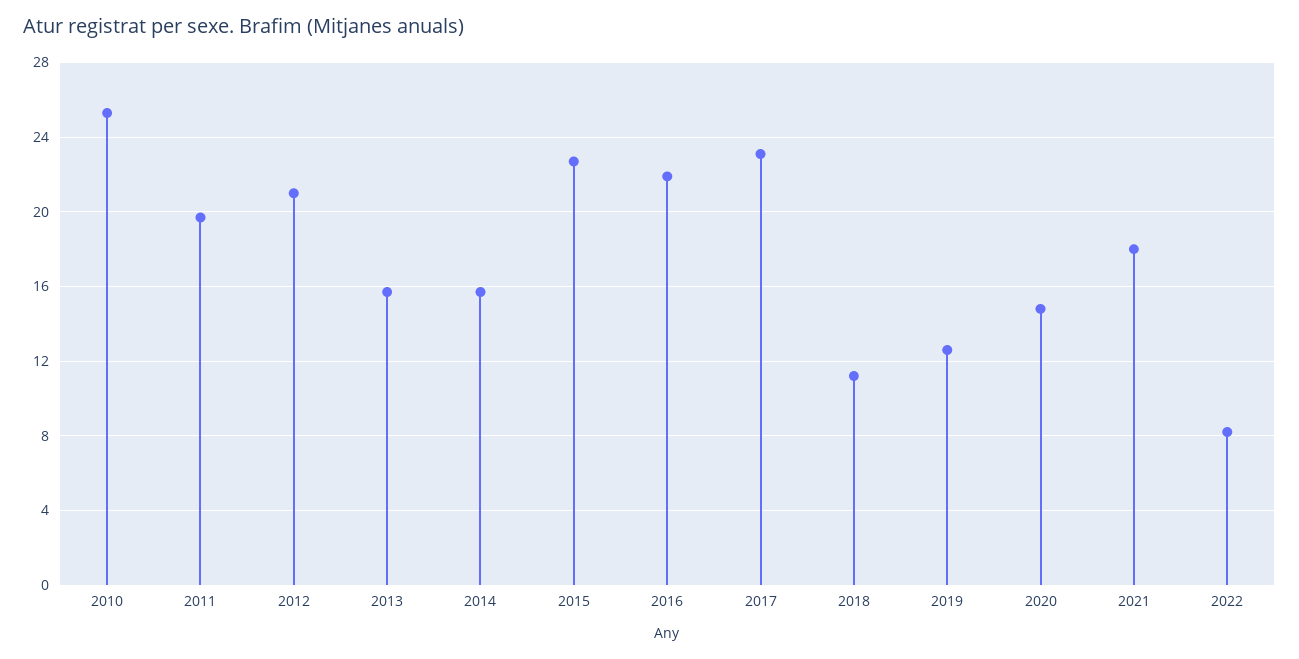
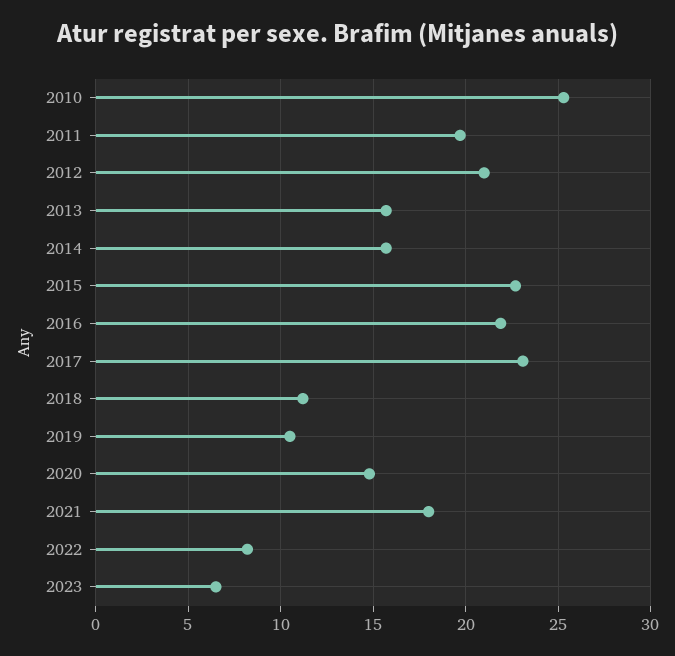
2019: 12.5 -> 10.5
2023: none -> 6.5

